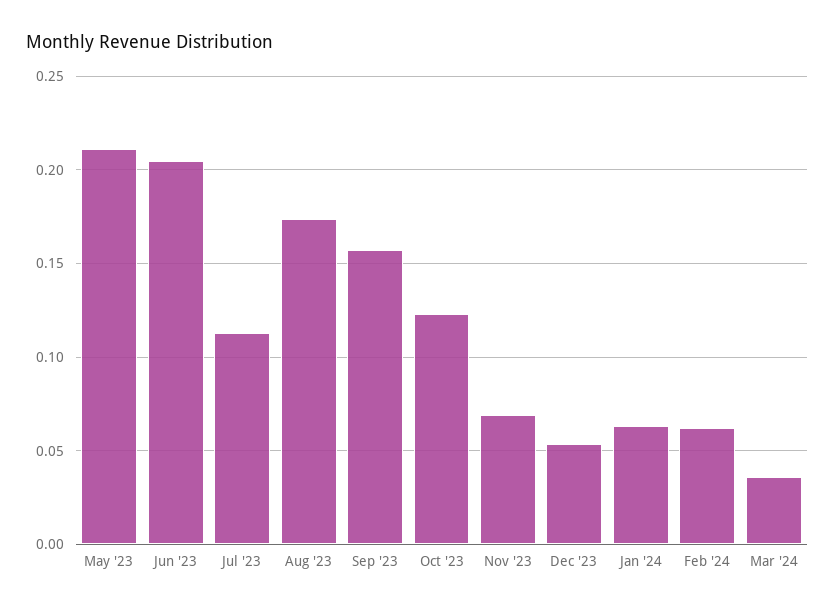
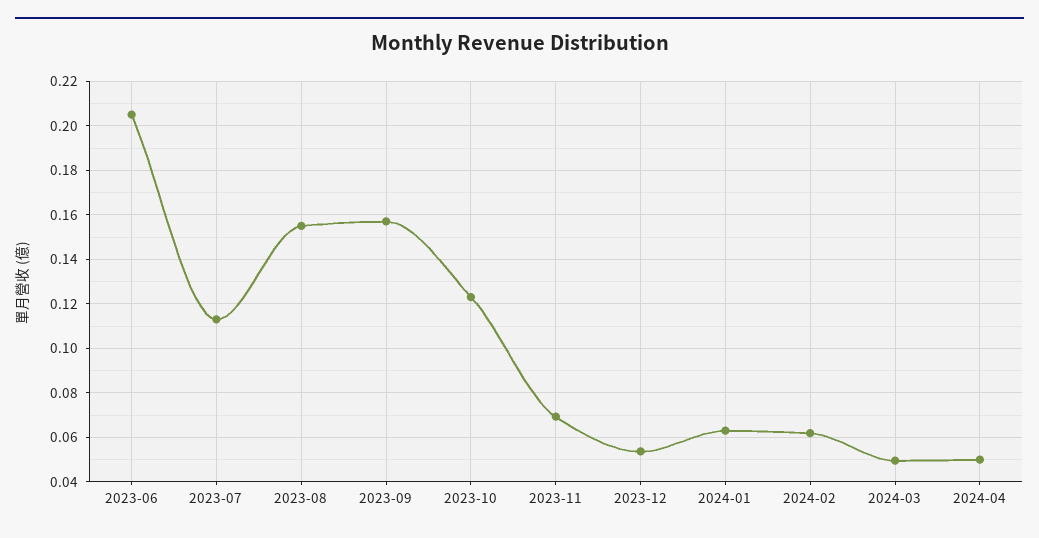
May '23: 0.21 -> none
Aug '23: 0.175 -> 0.155
Mar '24: 0.035 -> 0.05
2024-04: none -> 0.05

